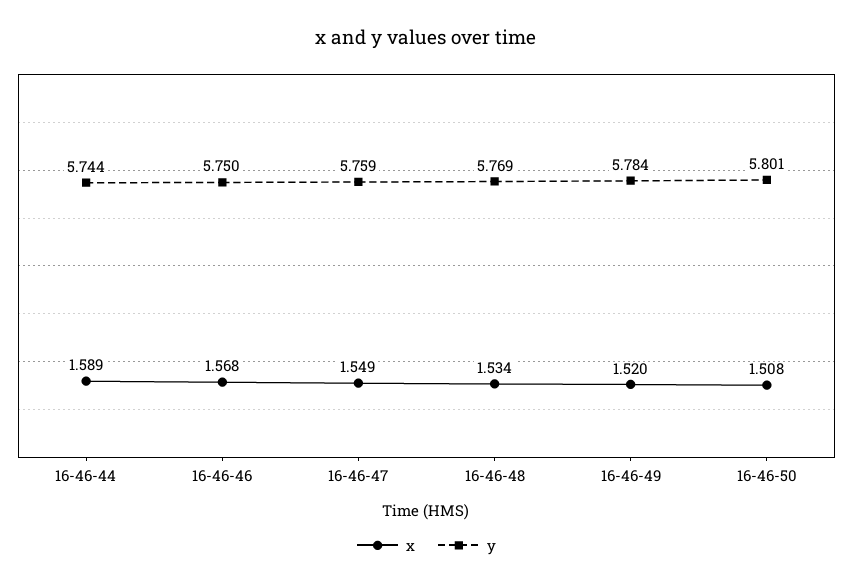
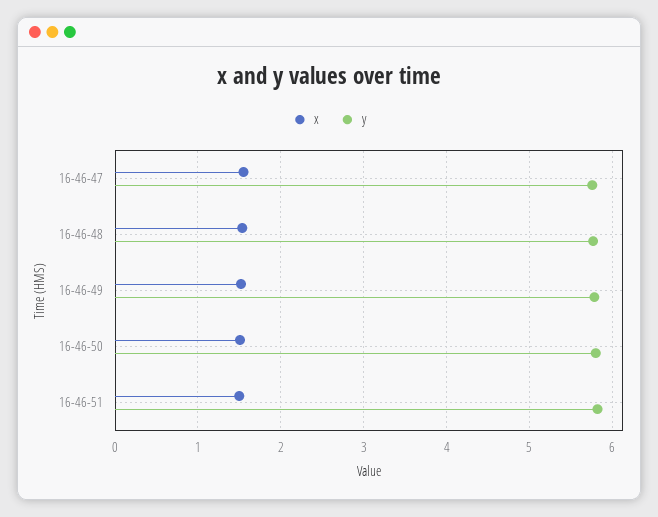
x, 16-46-44: 1.589 -> none
y, 16-46-44: 5.744 -> none
x, 16-46-46: 1.568 -> none
y, 16-46-46: 5.75 -> none
x, 16-46-51: none -> 1.5
y, 16-46-51: none -> 5.8

